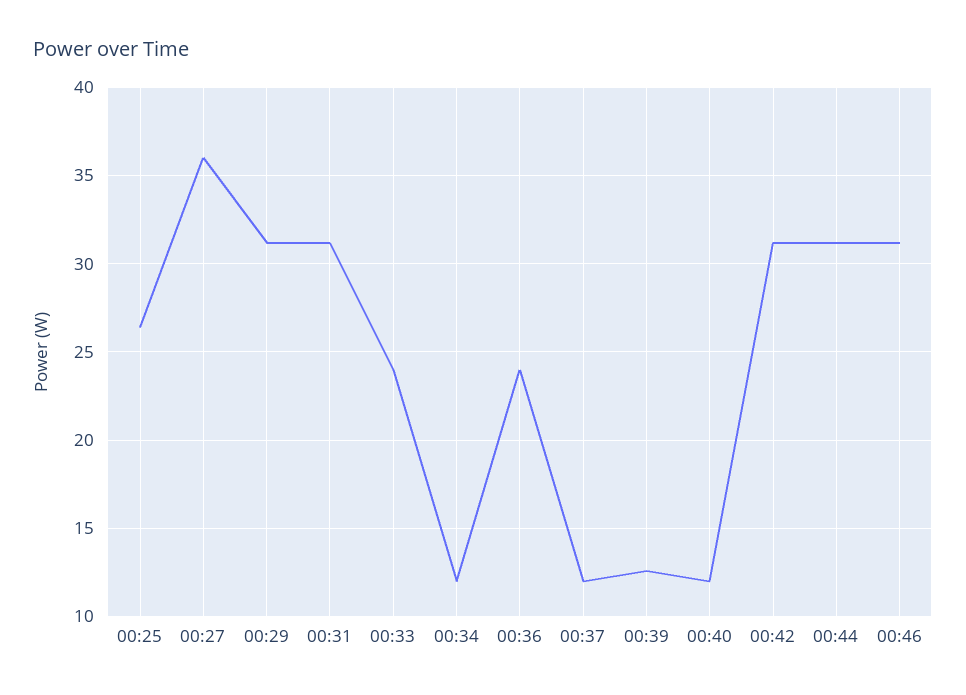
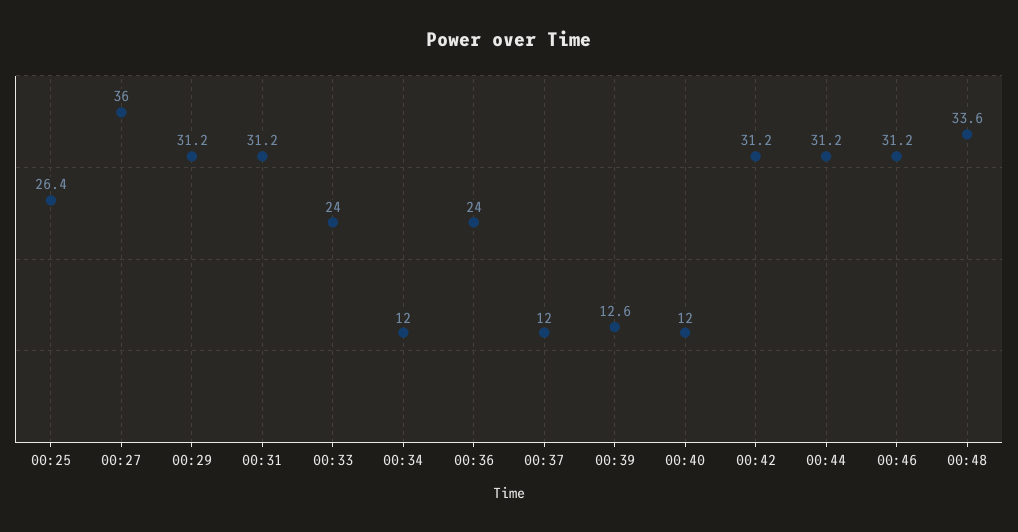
00:48: none -> 33.6

